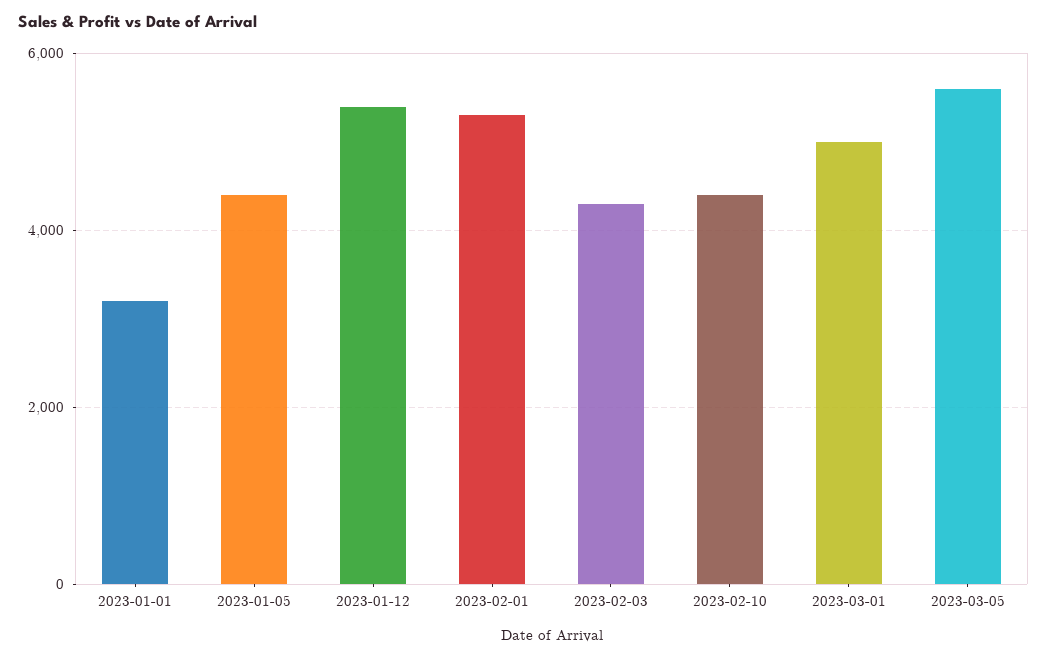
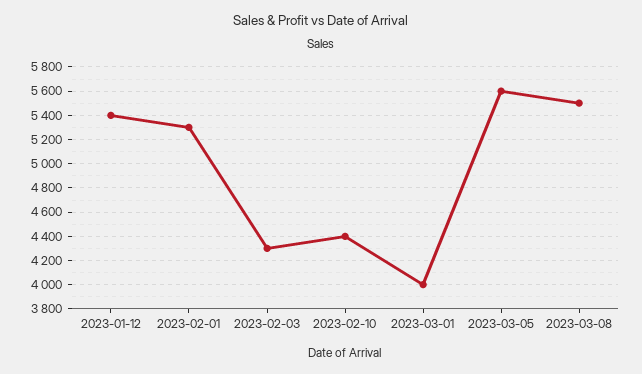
2023-01-01: 3200 -> none
2023-01-05: 4400 -> none
2023-03-01: 5000 -> 4000
2023-03-08: none -> 5500

